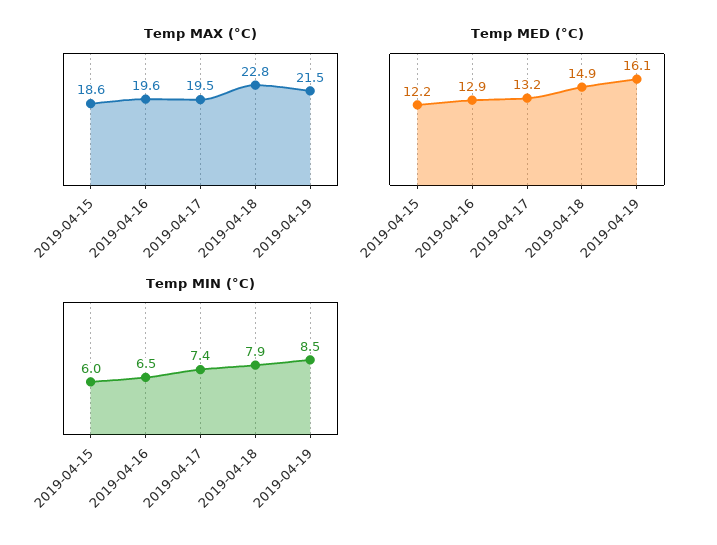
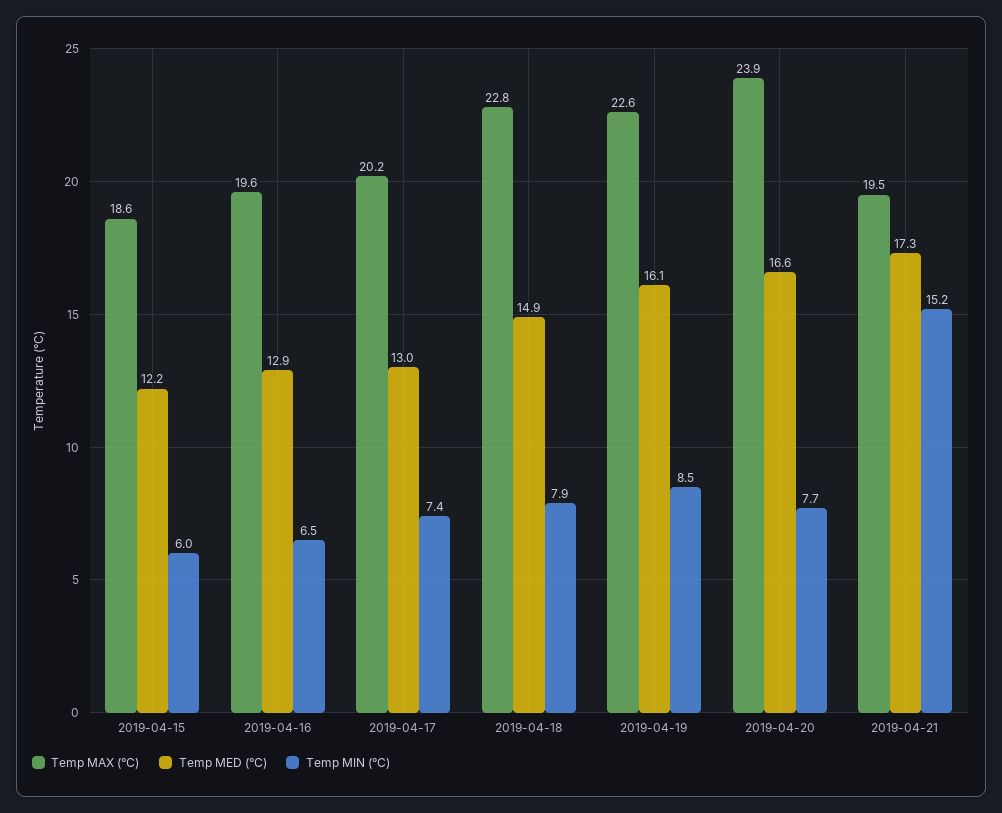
Temp MAX (°C), 2019-04-17: 19.5 -> 20.2
Temp MAX (°C), 2019-04-19: 21.5 -> 22.6
Temp MED (°C), 2019-04-17: 13.2 -> 13
Temp MAX (°C), 2019-04-20: none -> 23.9
Temp MED (°C), 2019-04-20: none -> 16.6
Temp MIN (°C), 2019-04-20: none -> 7.7
Temp MAX (°C), 2019-04-21: none -> 19.5
Temp MED (°C), 2019-04-21: none -> 17.3
Temp MIN (°C), 2019-04-21: none -> 15.2

